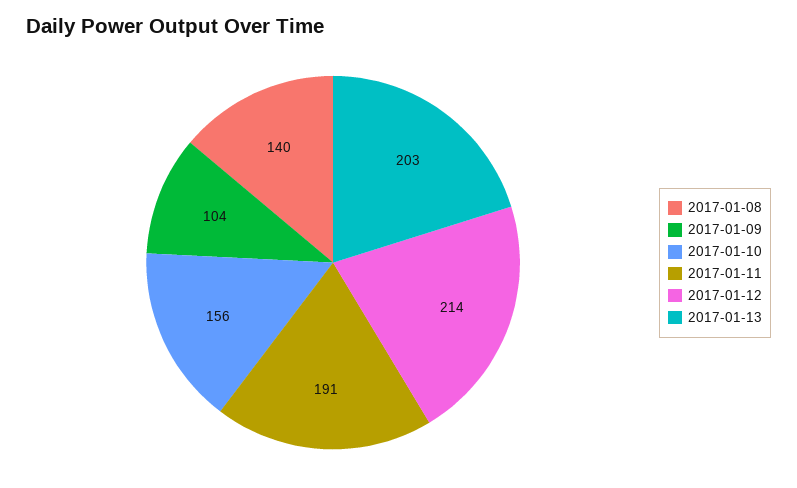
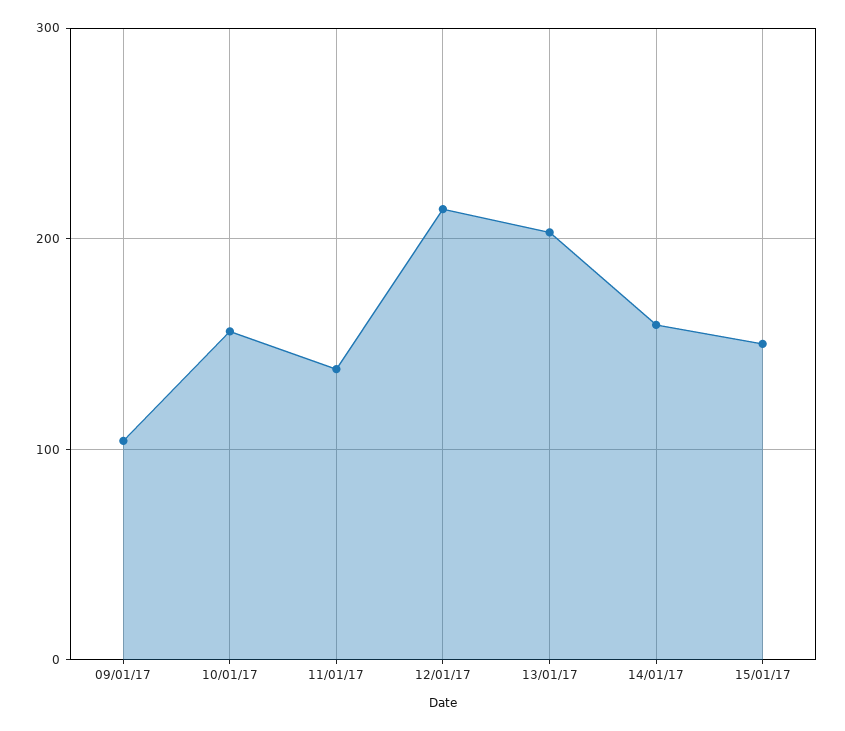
2017-01-08: 140 -> none
2017-01-11: 191 -> 140
14/01/17: none -> 160
15/01/17: none -> 150

